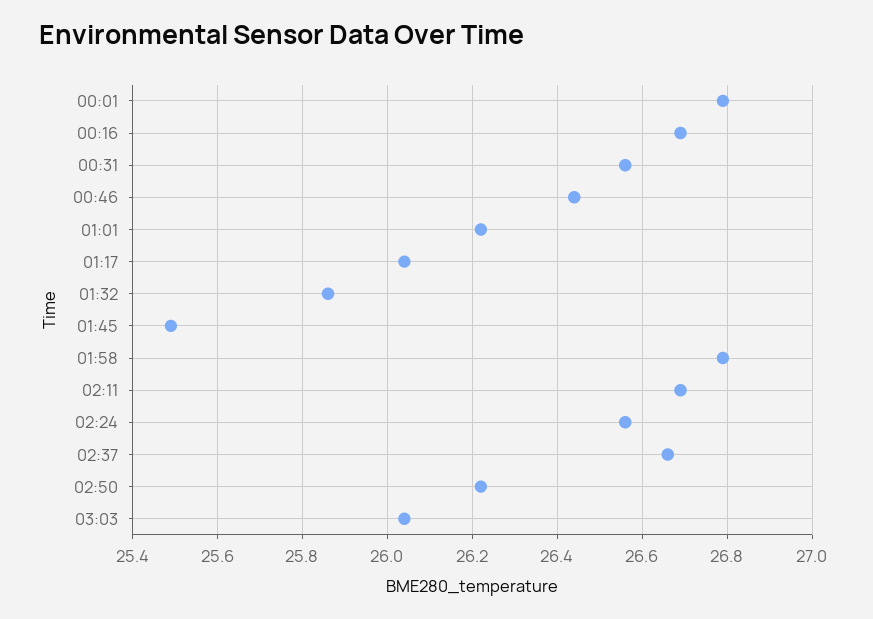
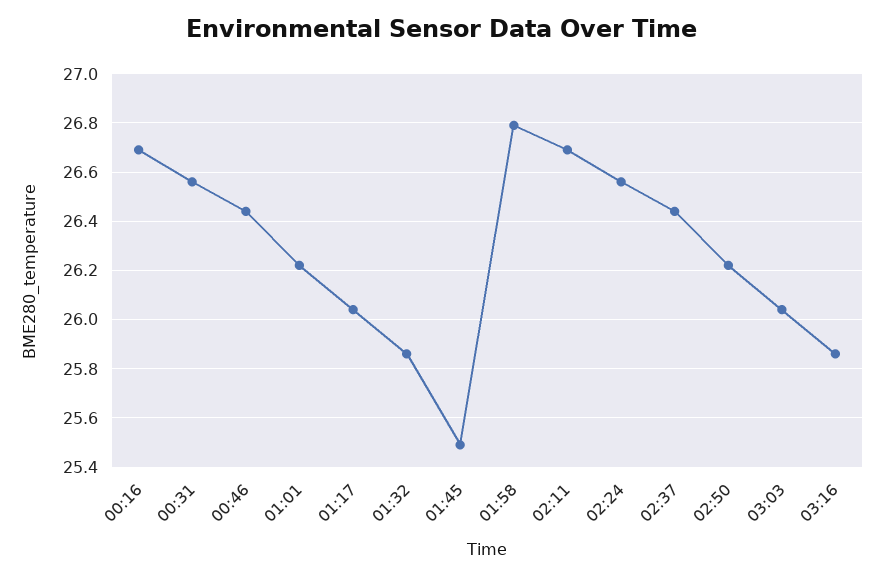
00:01: 26.8 -> none
02:37: 26.65 -> 26.45
03:16: none -> 25.85

